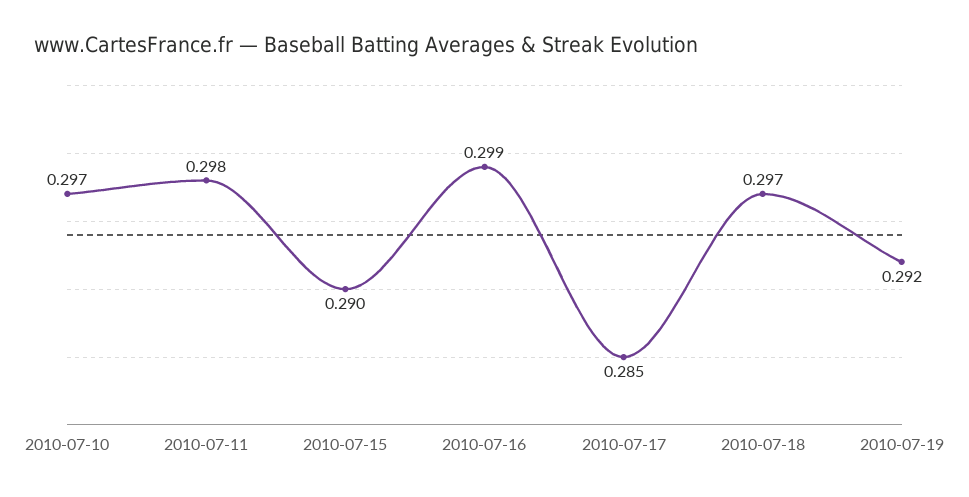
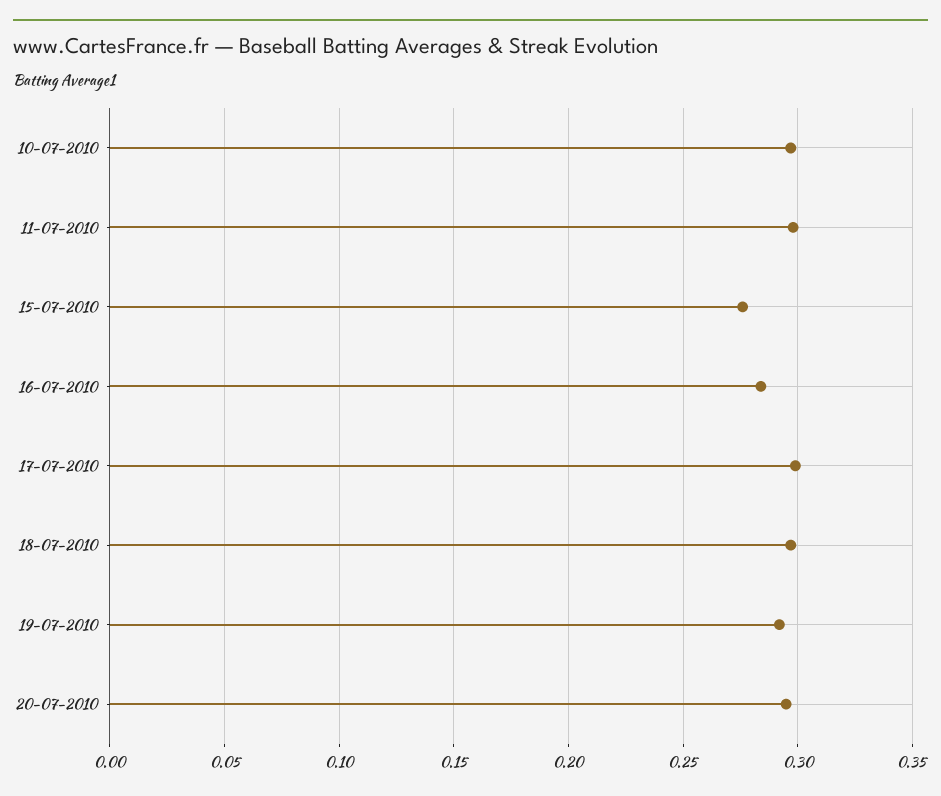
2010-07-15: 0.29 -> 0.275
2010-07-16: 0.299 -> 0.285
2010-07-17: 0.285 -> 0.3
20-07-2010: none -> 0.295

